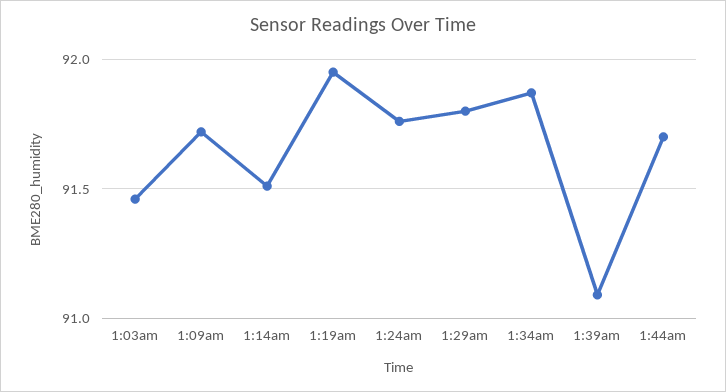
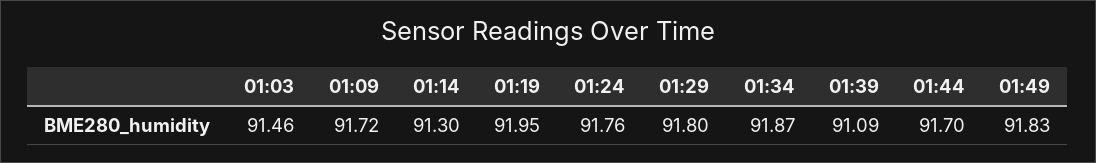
1:14am: 91.5 -> 91.3
01:49: none -> 91.83

